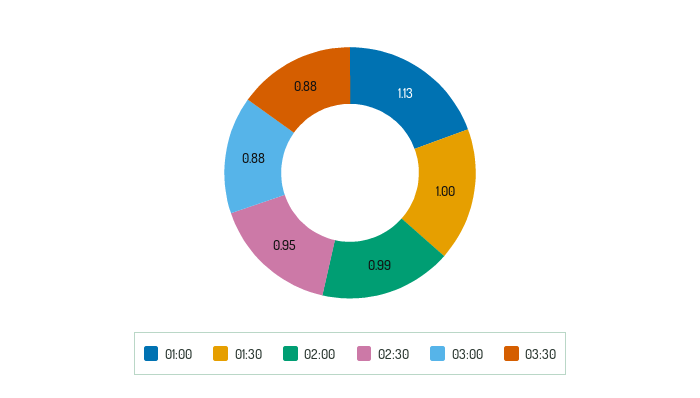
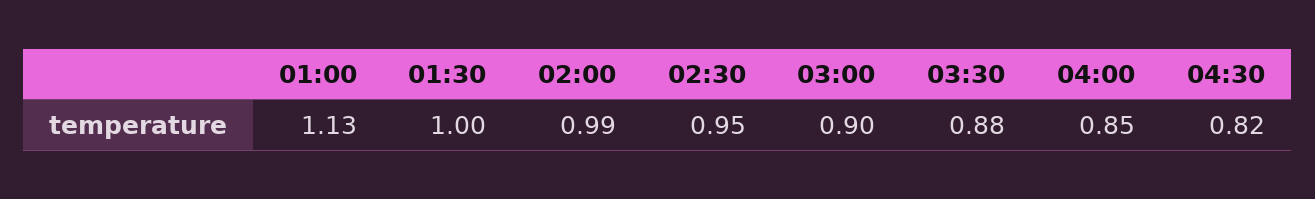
03:00: 0.88 -> 0.9
04:00: none -> 0.85
04:30: none -> 0.82

